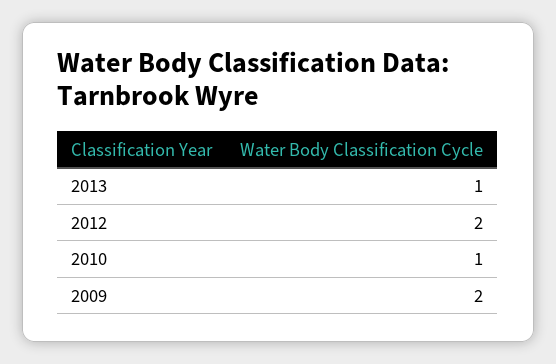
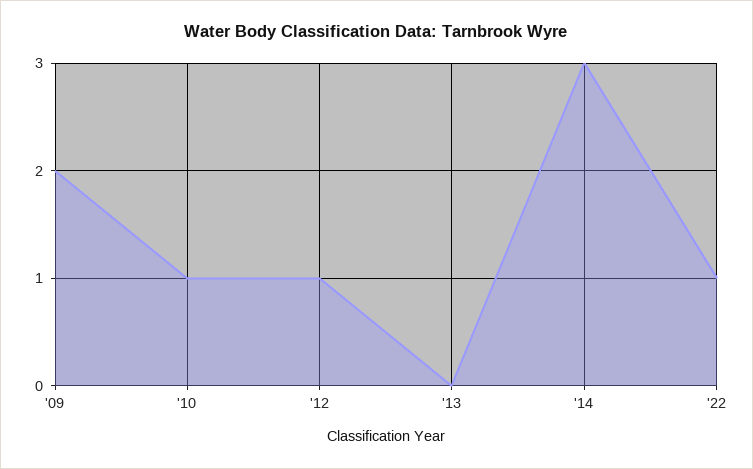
2013: 1 -> 0
2012: 2 -> 1
'14: none -> 3
'22: none -> 1

